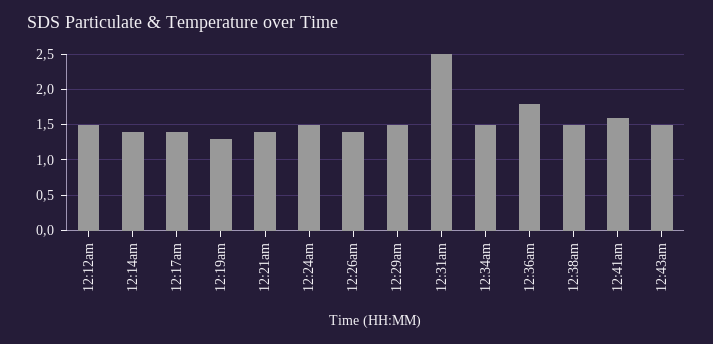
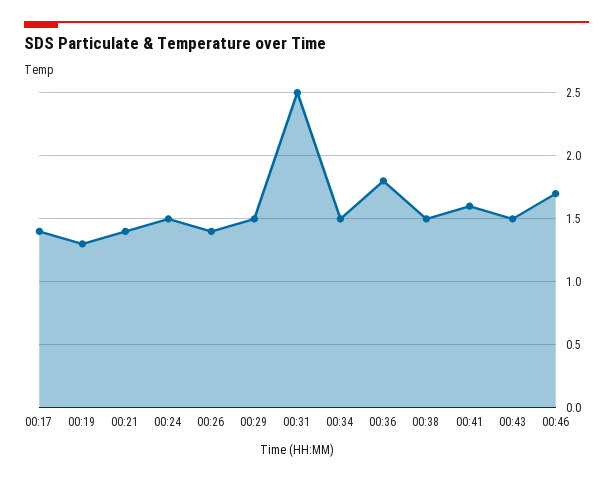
12:12am: 1.5 -> none
12:14am: 1.4 -> none
00:46: none -> 1.7

